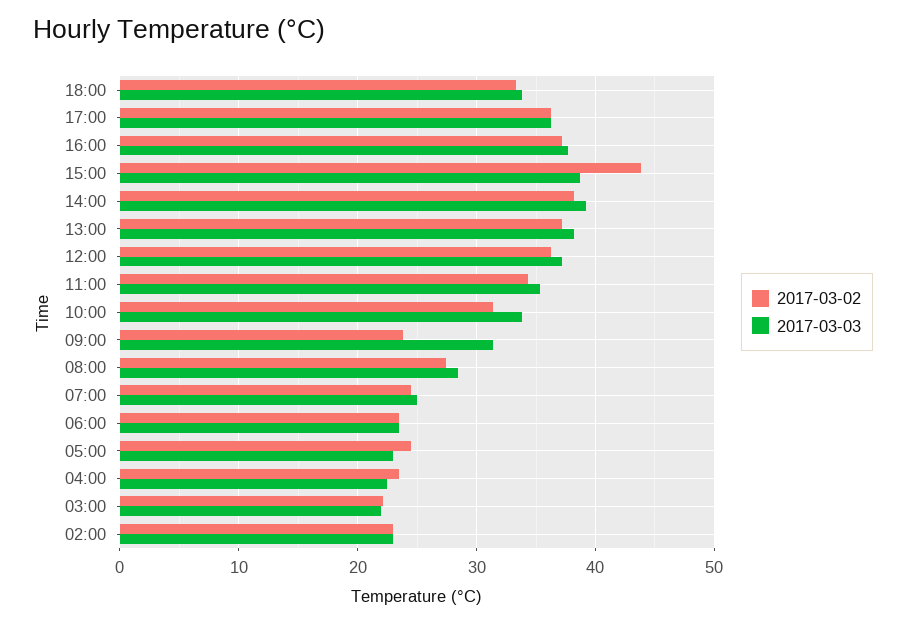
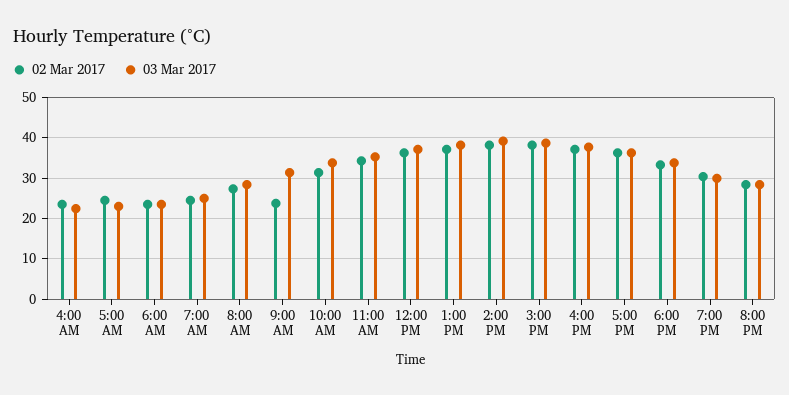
2017-03-02, 15:00: 44 -> 38
2017-03-02, 03:00: 22 -> none
2017-03-03, 03:00: 22 -> none
2017-03-02, 02:00: 23 -> none
2017-03-03, 02:00: 23 -> none
2017-03-02, 7:00 PM: none -> 30
2017-03-03, 7:00 PM: none -> 30
2017-03-02, 8:00 PM: none -> 28
2017-03-03, 8:00 PM: none -> 28

